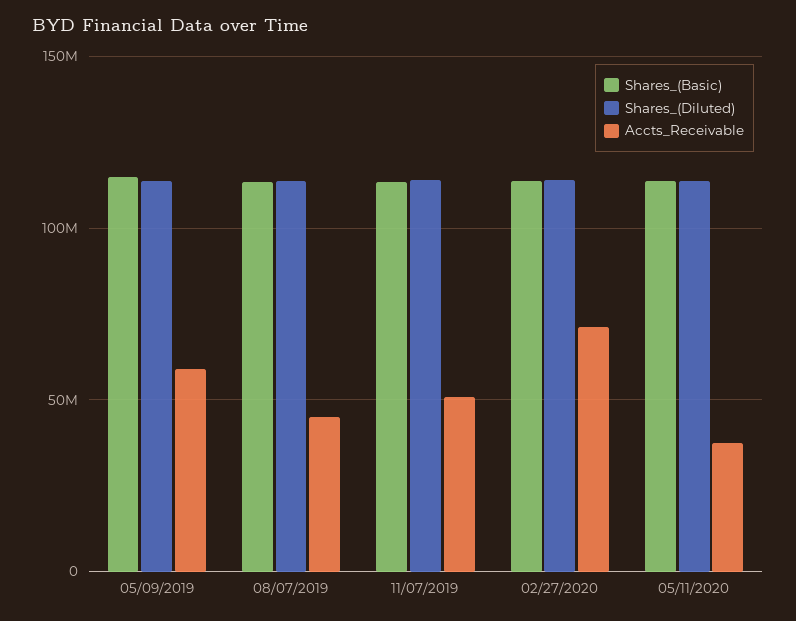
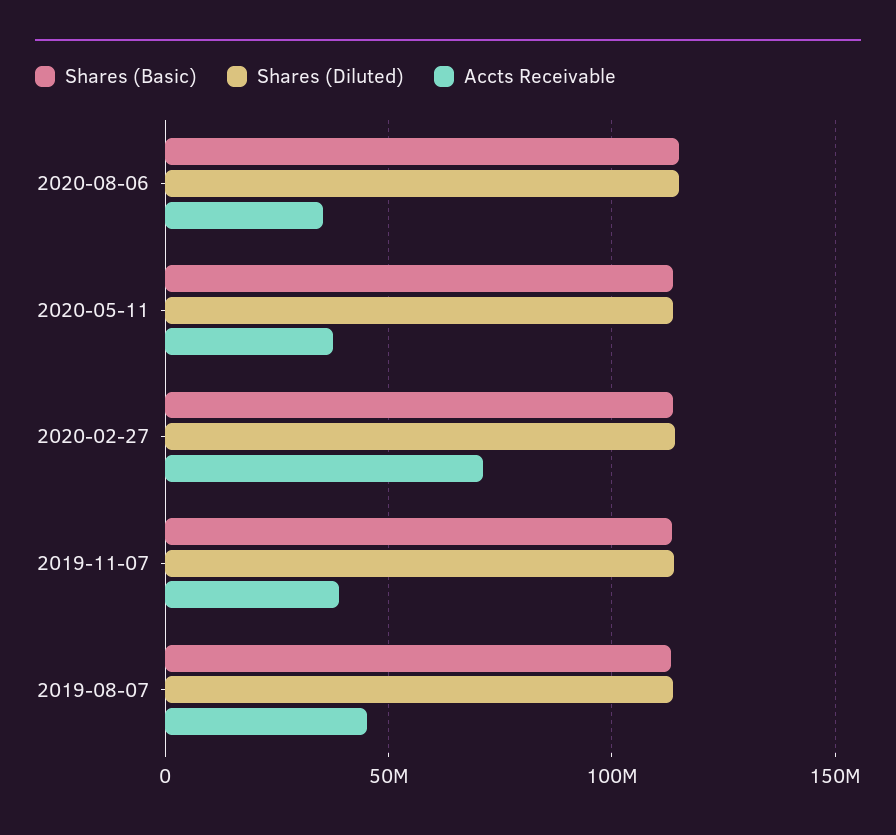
Shares_(Basic), 05/09/2019: 115000000 -> none
Shares_(Diluted), 05/09/2019: 115000000 -> none
Accts_Receivable, 05/09/2019: 60000000 -> none
Accts_Receivable, 11/07/2019: 50000000 -> 40000000
Shares_(Basic), 2020-08-06: none -> 115000000
Shares_(Diluted), 2020-08-06: none -> 115000000
Accts_Receivable, 2020-08-06: none -> 35000000

